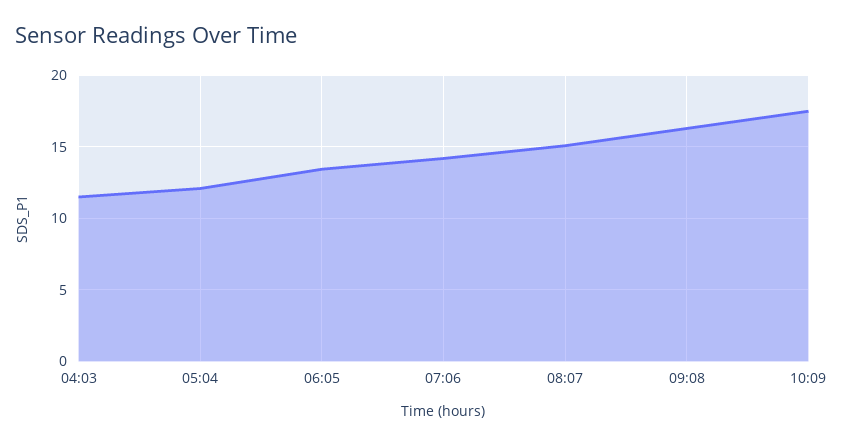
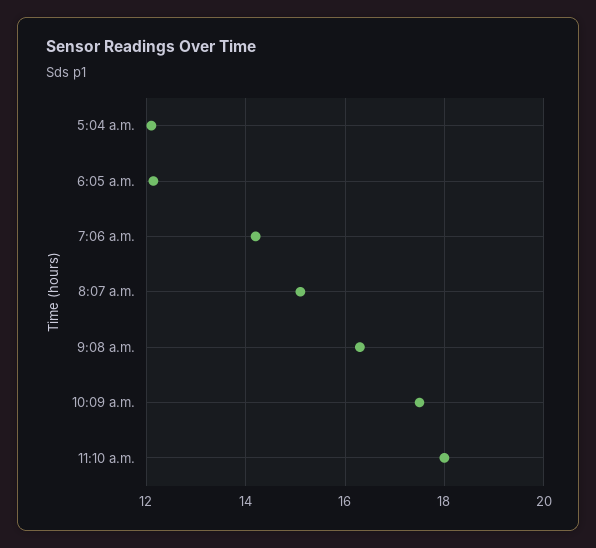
04:03: 11.5 -> none
06:05: 13.5 -> 12.2
11:10 a.m.: none -> 18

